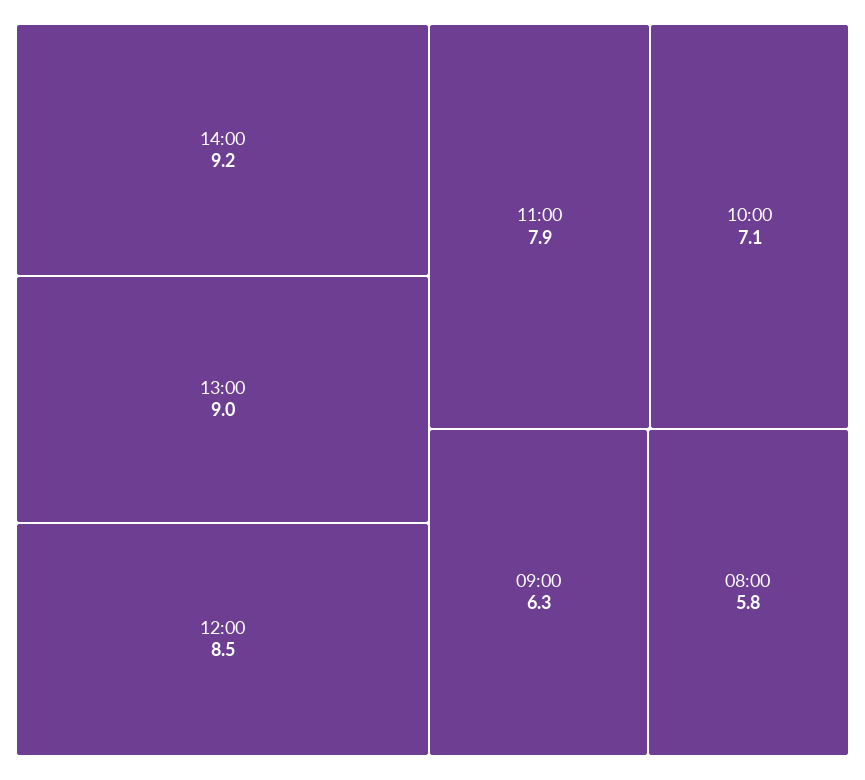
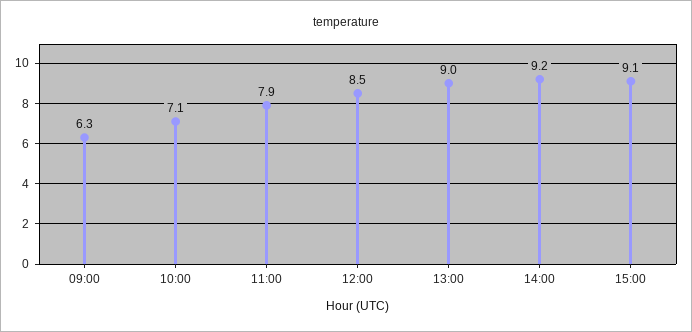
08:00: 5.8 -> none
15:00: none -> 9.1

